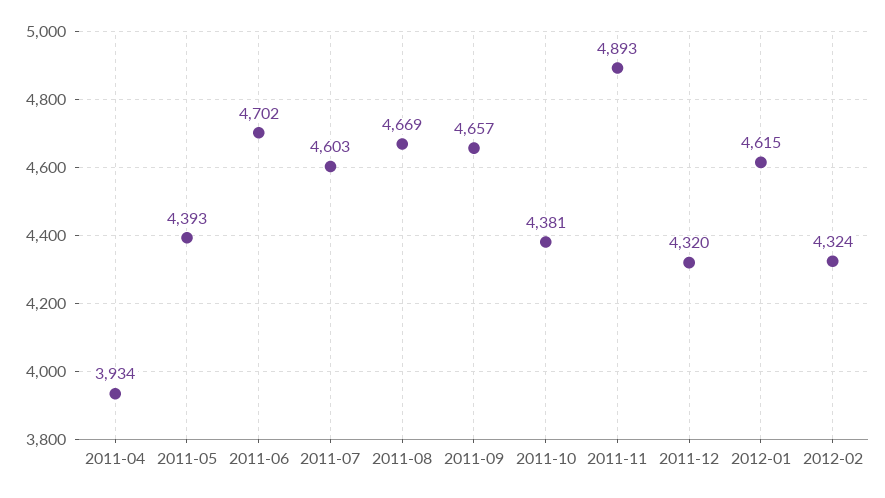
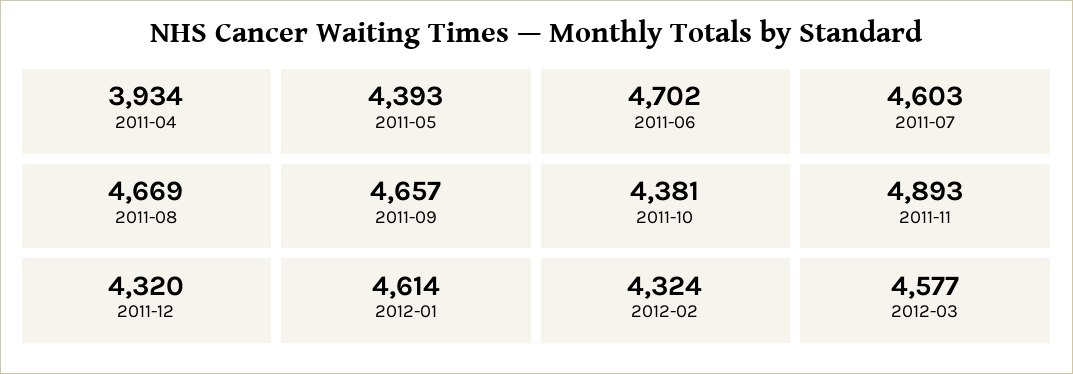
2012-01: 4615 -> 4614
2012-03: none -> 4577

